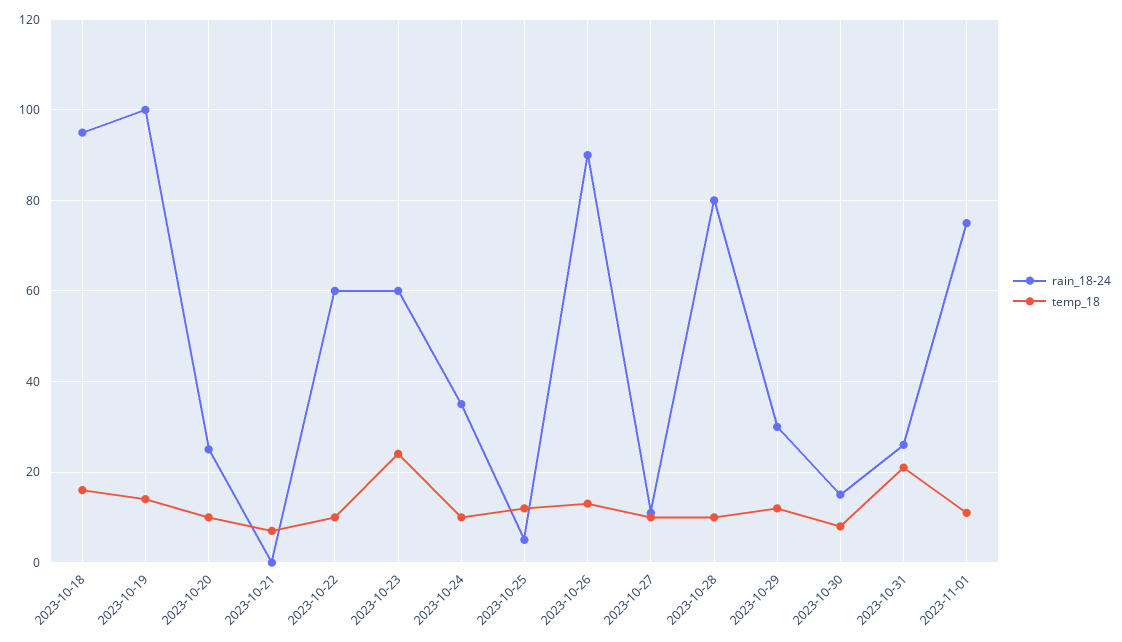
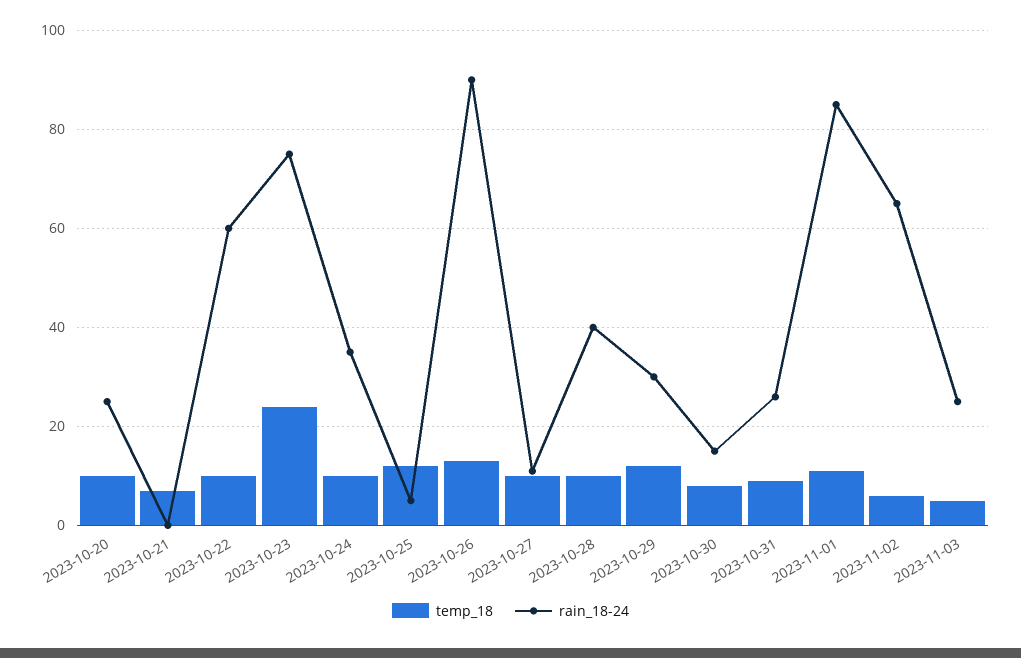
rain_18-24, 2023-10-18: 95 -> none
temp_18, 2023-10-18: 15 -> none
rain_18-24, 2023-10-19: 100 -> none
temp_18, 2023-10-19: 15 -> none
rain_18-24, 2023-10-23: 60 -> 75
rain_18-24, 2023-10-28: 80 -> 40
temp_18, 2023-10-31: 20 -> 10
rain_18-24, 2023-11-01: 75 -> 85
temp_18, 2023-11-02: none -> 5
rain_18-24, 2023-11-02: none -> 65
temp_18, 2023-11-03: none -> 5
rain_18-24, 2023-11-03: none -> 25

